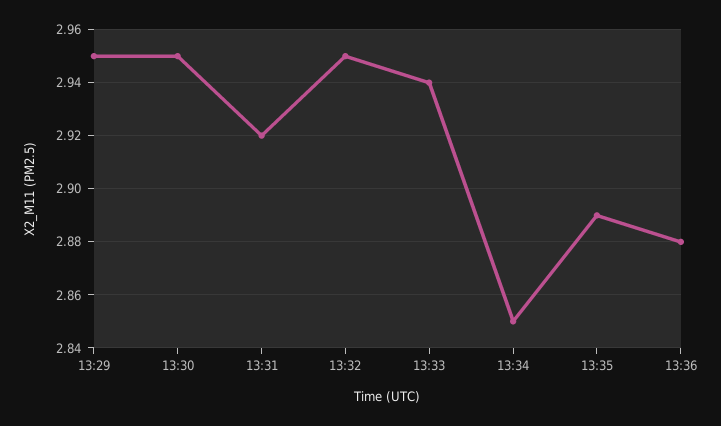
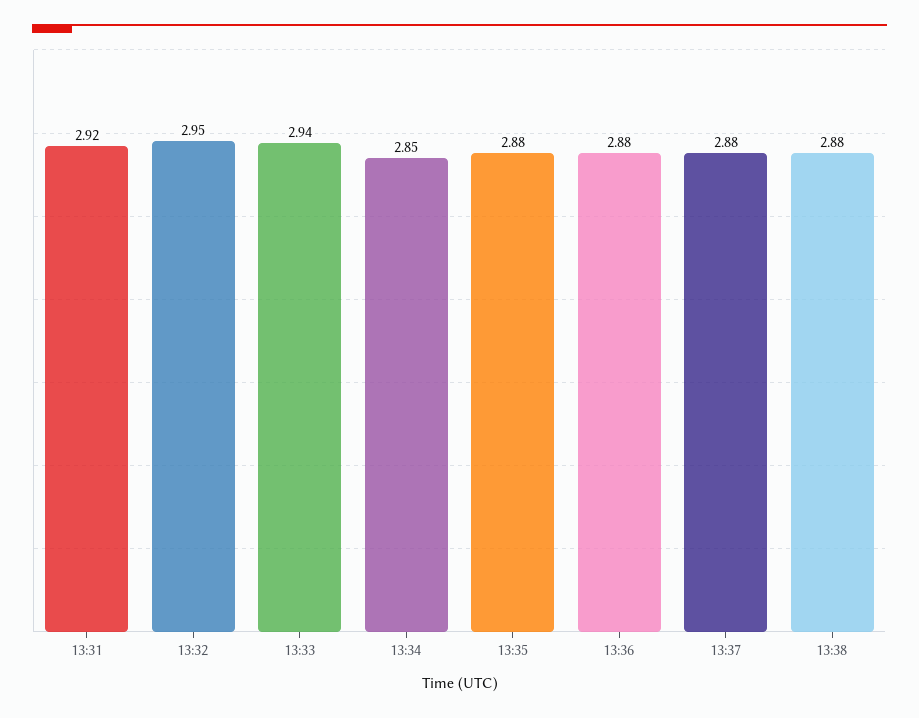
13:29: 2.95 -> none
13:30: 2.95 -> none
13:35: 2.89 -> 2.88
13:37: none -> 2.88
13:38: none -> 2.88

